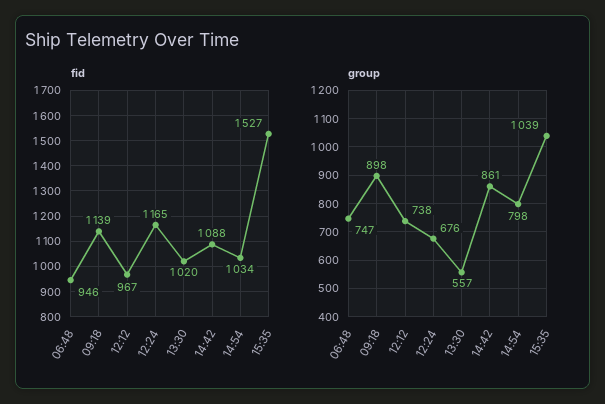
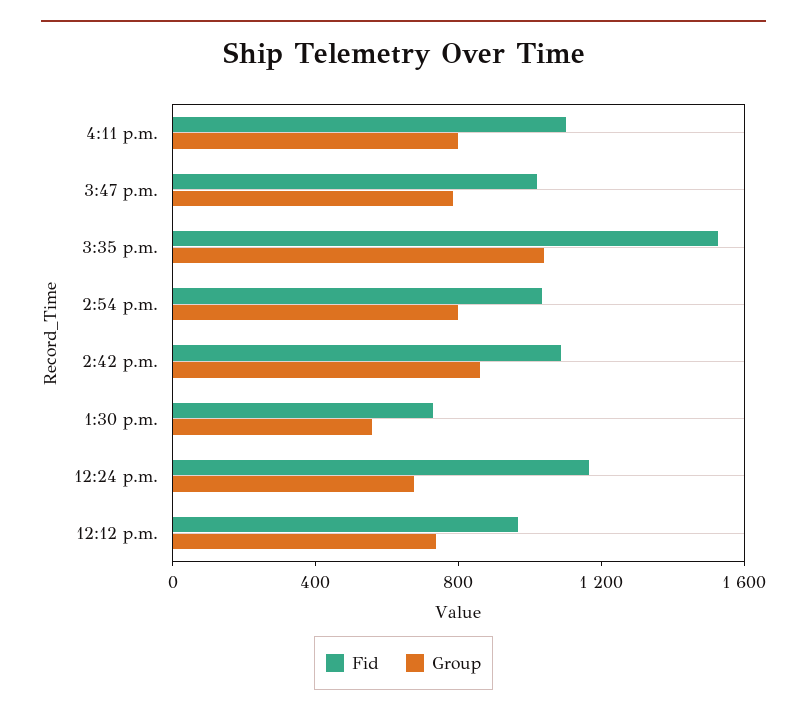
fid, 06:48: 946 -> none
fid, 09:18: 1139 -> none
fid, 13:30: 1020 -> 700
group, 06:48: 747 -> none
group, 09:18: 898 -> none
fid, 4:11 p.m.: none -> 1100
group, 4:11 p.m.: none -> 800
fid, 3:47 p.m.: none -> 1000
group, 3:47 p.m.: none -> 800

